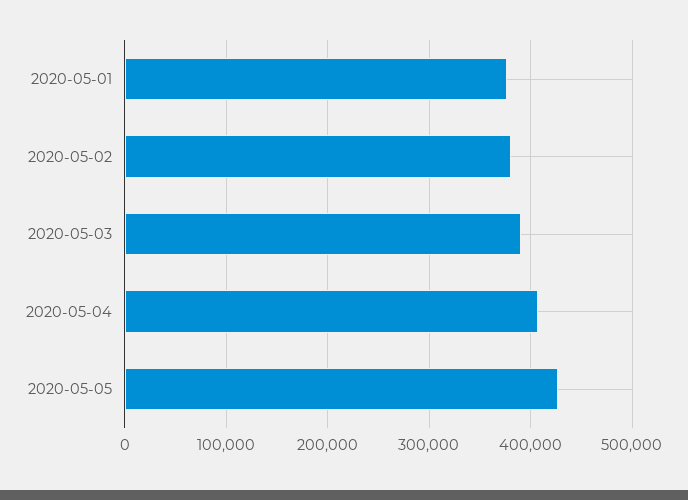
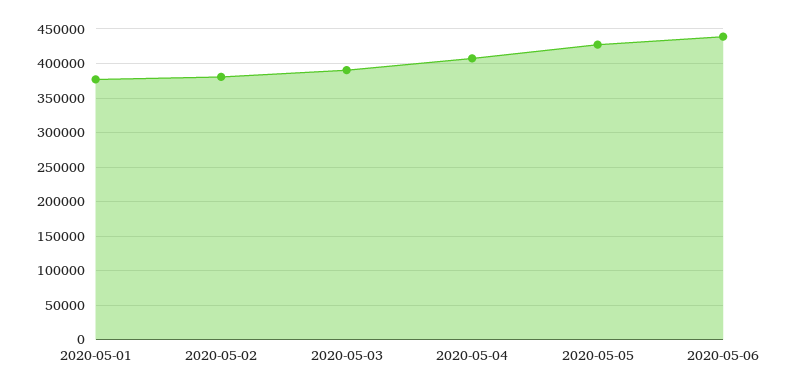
2020-05-06: none -> 440000

